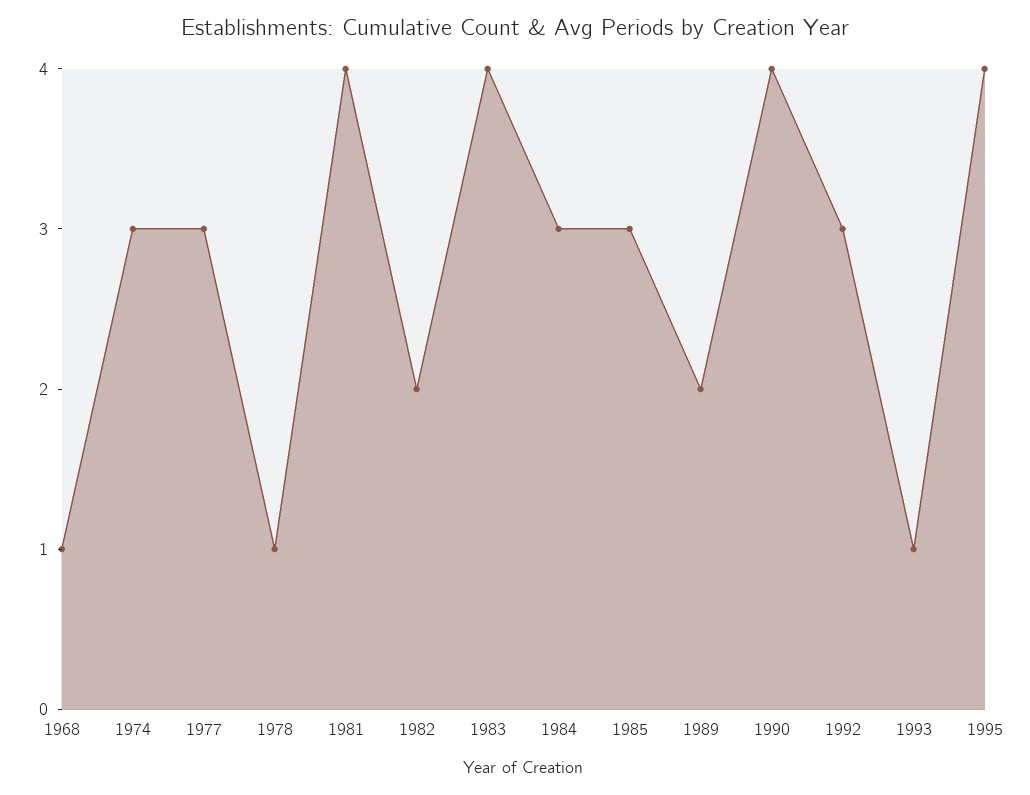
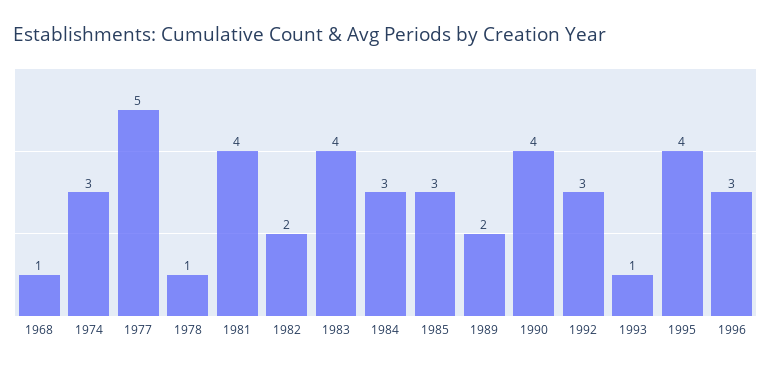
1977: 3 -> 5
1996: none -> 3

